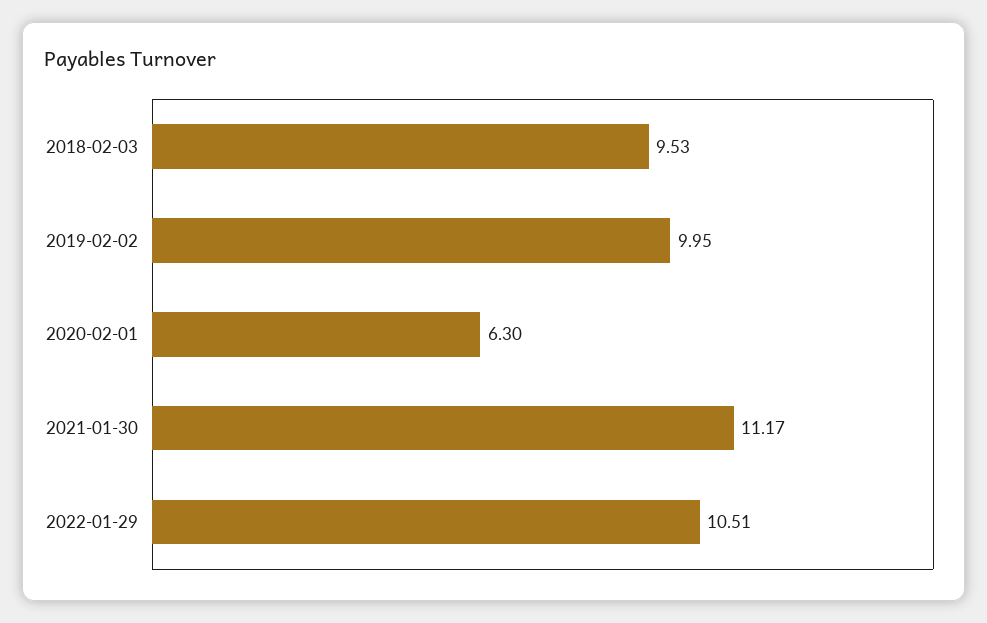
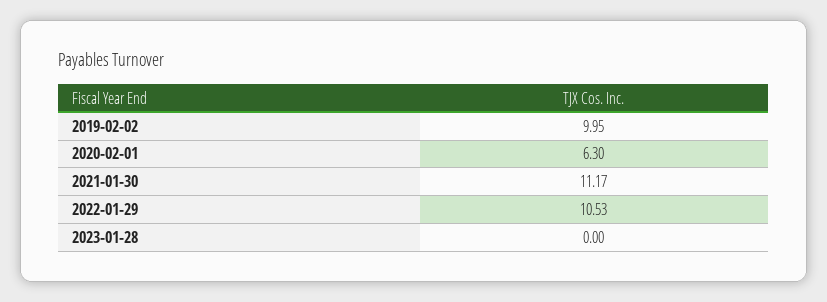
2018-02-03: 9.53 -> none
2022-01-29: 10.51 -> 10.53
2023-01-28: none -> 0

